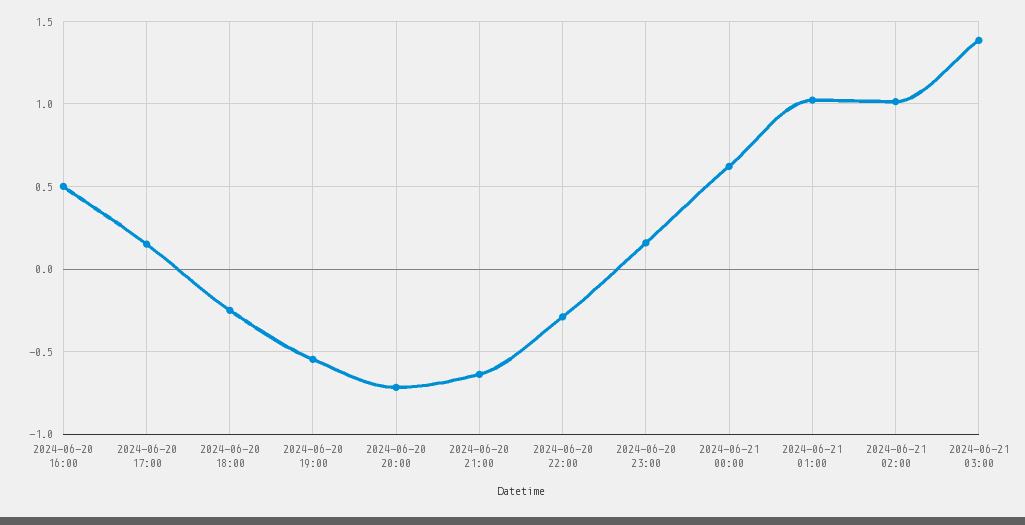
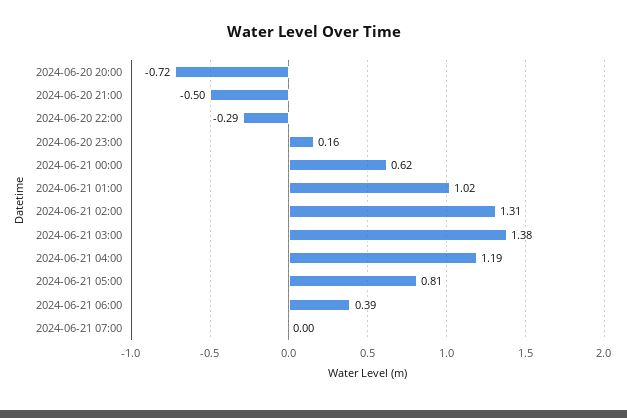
2024-06-20 16:00: 0.5 -> none
2024-06-20 17:00: 0.15 -> none
2024-06-20 18:00: -0.25 -> none
2024-06-20 19:00: -0.55 -> none
2024-06-20 21:00: -0.65 -> -0.5
2024-06-21 02:00: 1 -> 1.31
2024-06-21 04:00: none -> 1.19
2024-06-21 05:00: none -> 0.81
2024-06-21 06:00: none -> 0.39
2024-06-21 07:00: none -> 0

